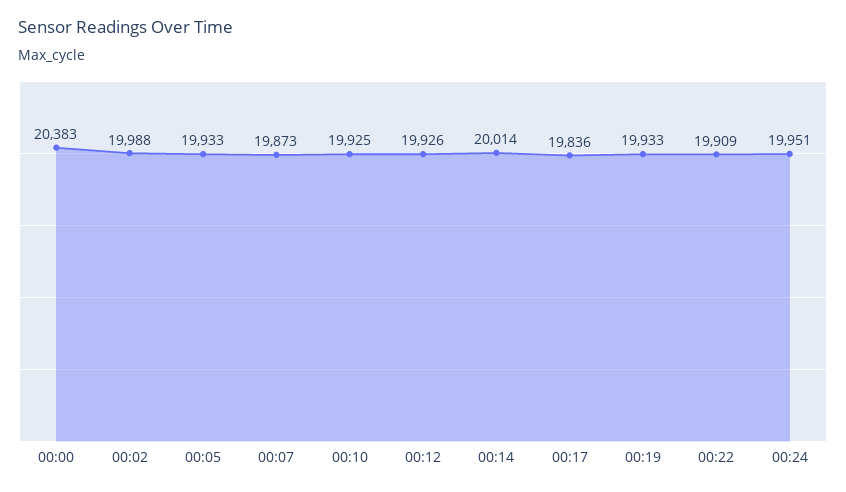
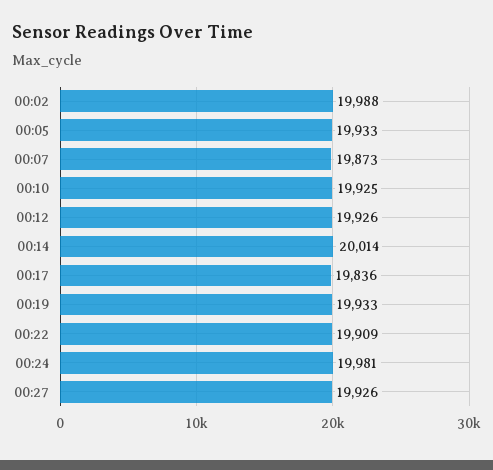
00:00: 20383 -> none
00:24: 19951 -> 19981
00:27: none -> 19926

